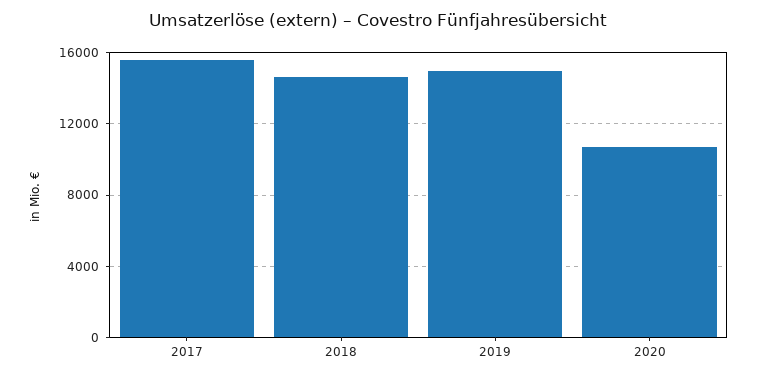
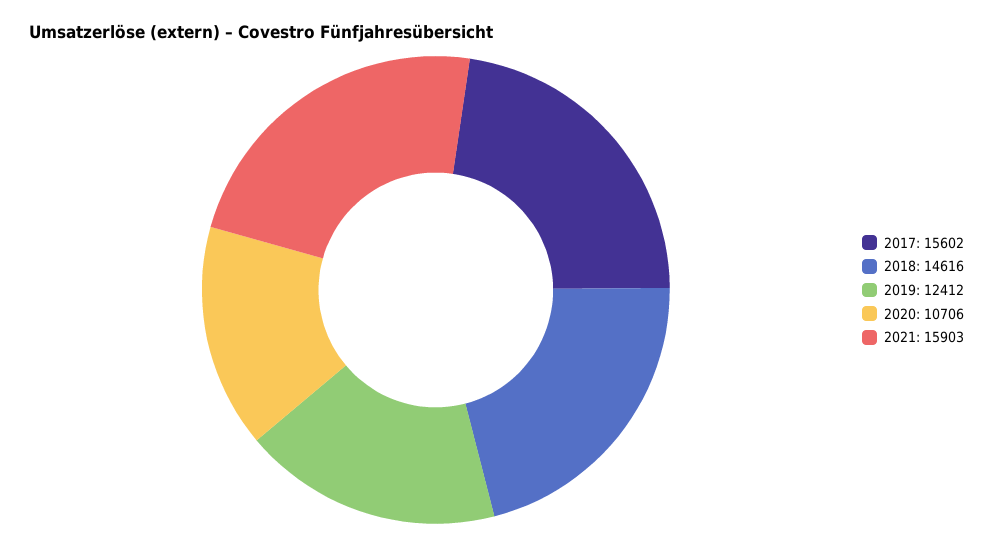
2019: 15000 -> 12412
2021: none -> 15903

